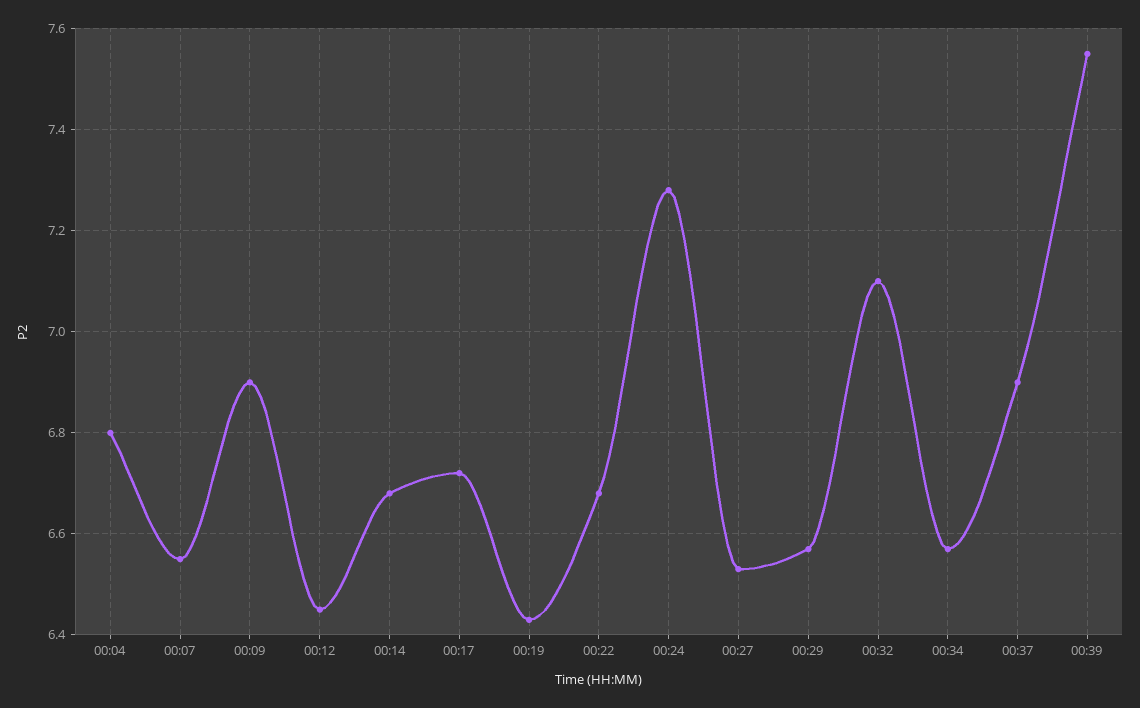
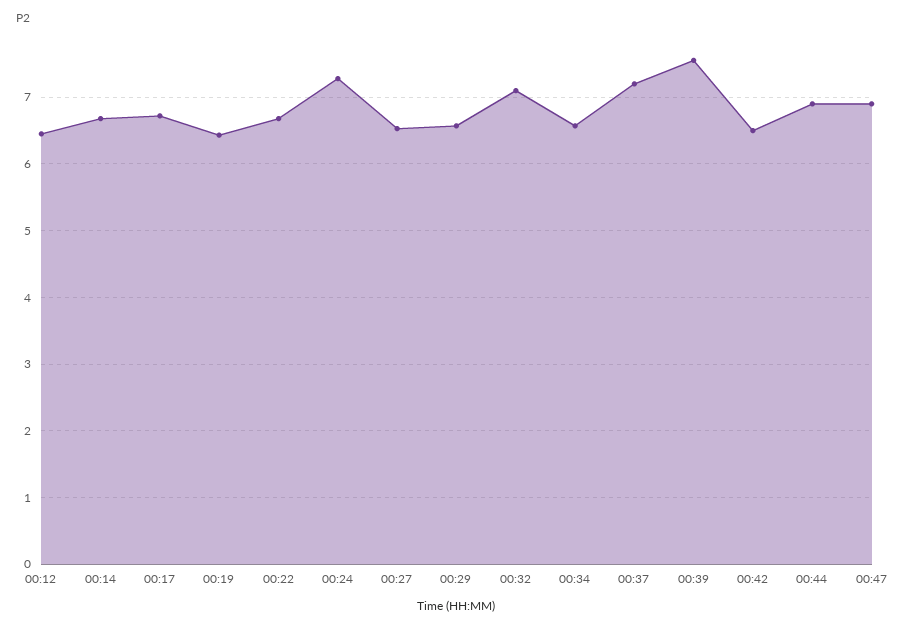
00:04: 6.8 -> none
00:07: 6.55 -> none
00:09: 6.9 -> none
00:37: 6.9 -> 7.2
00:42: none -> 6.5
00:44: none -> 6.9
00:47: none -> 6.9

